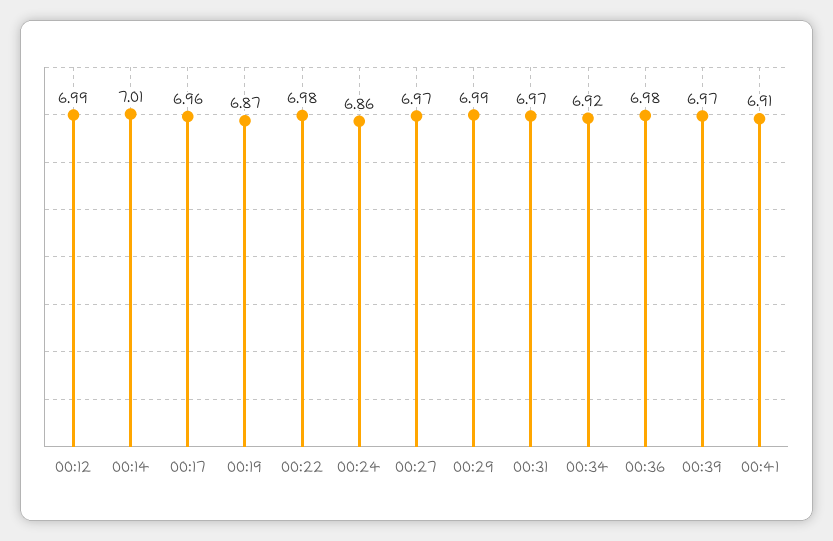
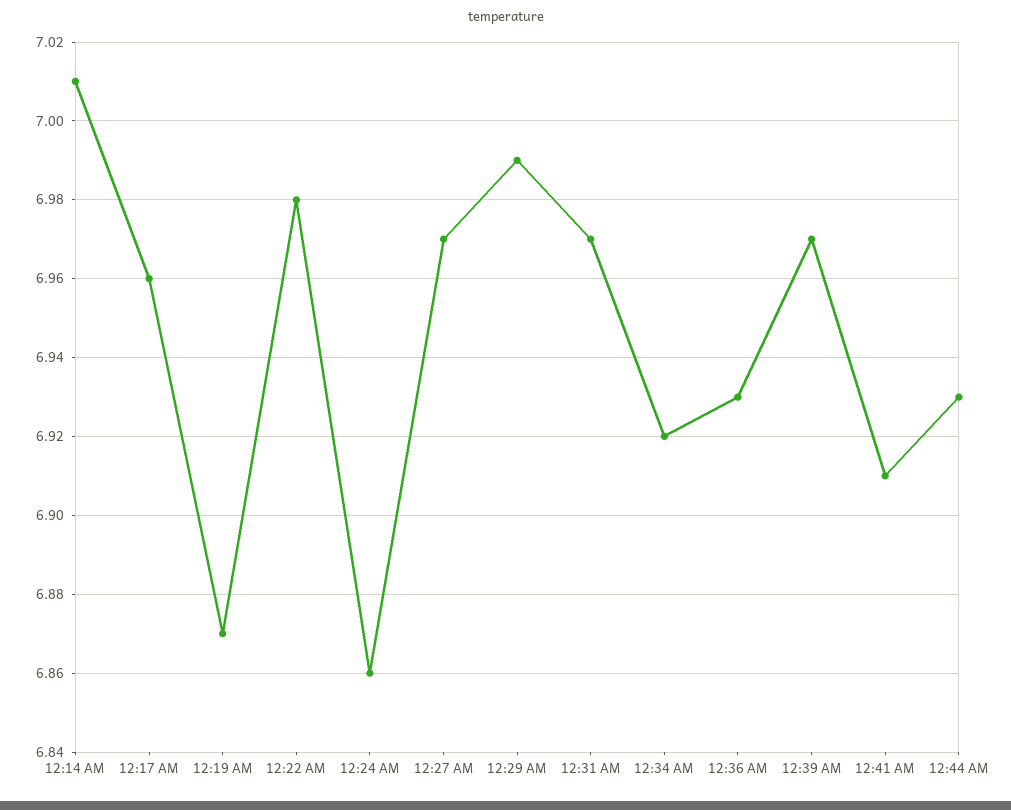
00:12: 6.99 -> none
00:36: 6.98 -> 6.93
12:44 AM: none -> 6.93

